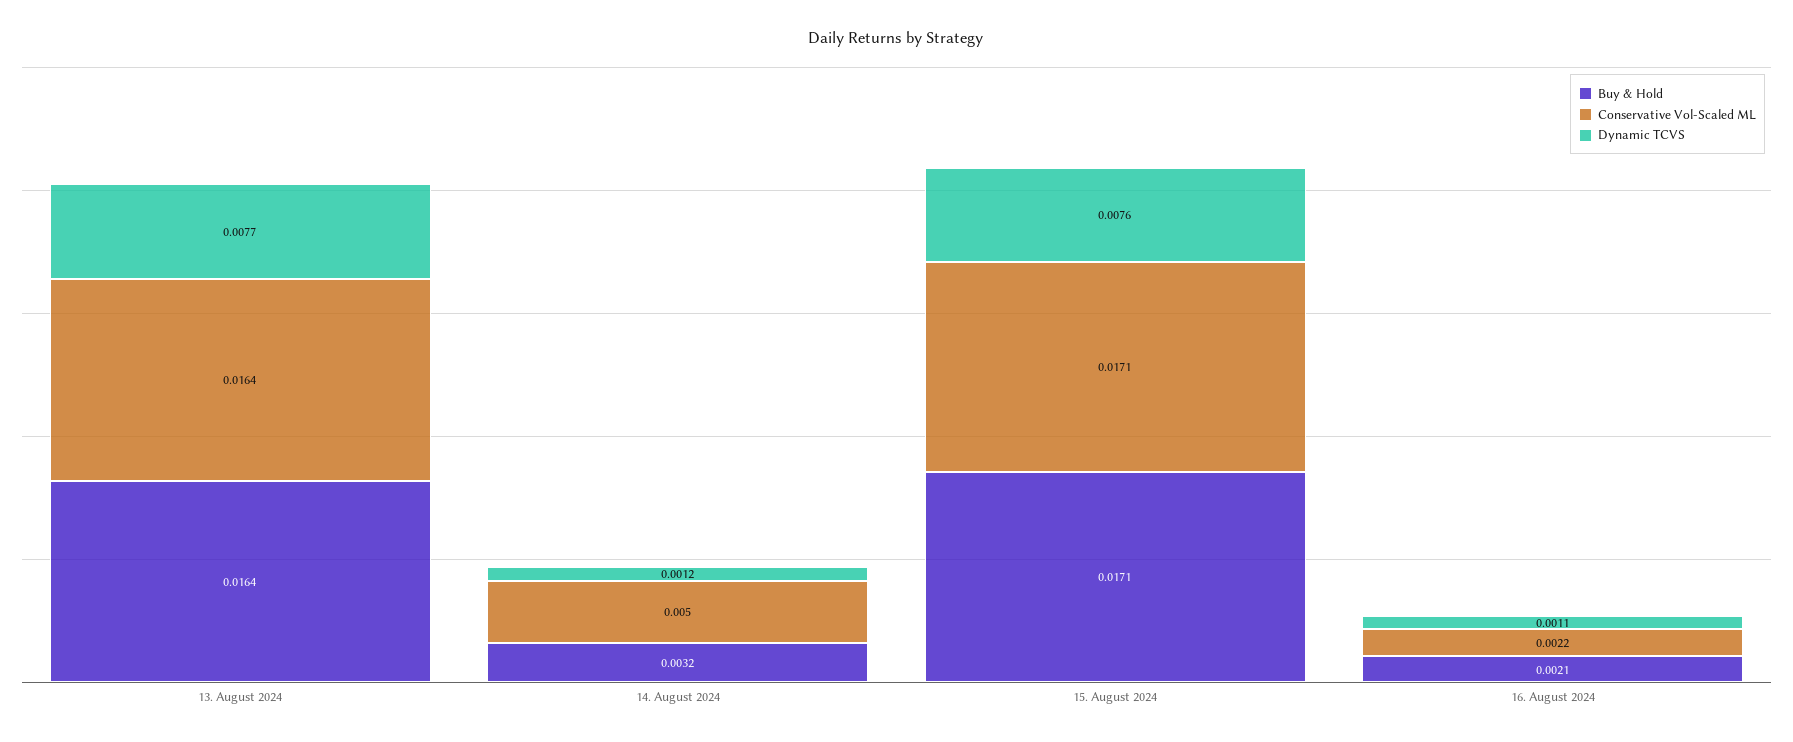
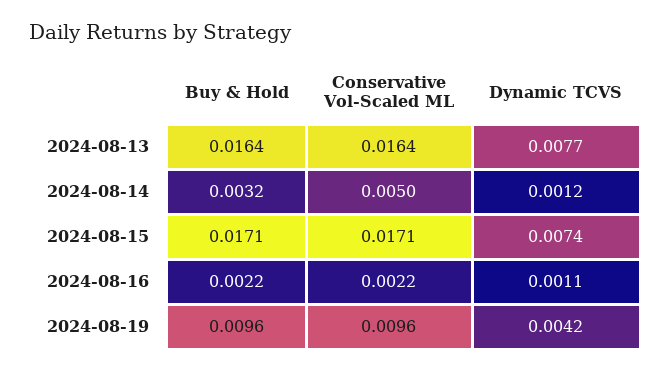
Dynamic TCVS, 15. August 2024: 0.0076 -> 0.0074
Buy & Hold, 16. August 2024: 0.0021 -> 0.0022
Buy & Hold, 2024-08-19: none -> 0.0096
Conservative Vol-Scaled ML, 2024-08-19: none -> 0.0096
Dynamic TCVS, 2024-08-19: none -> 0.0042

